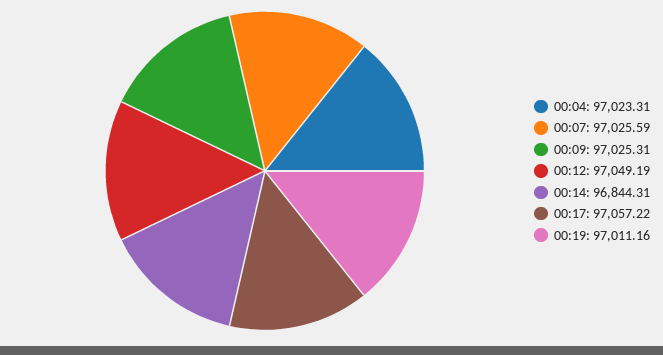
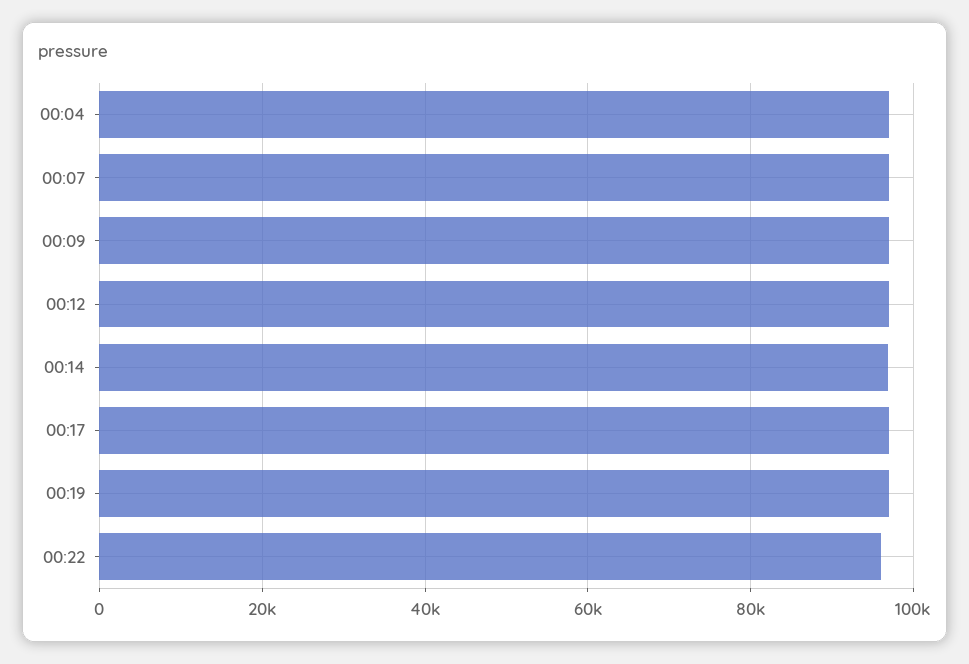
00:22: none -> 96000

